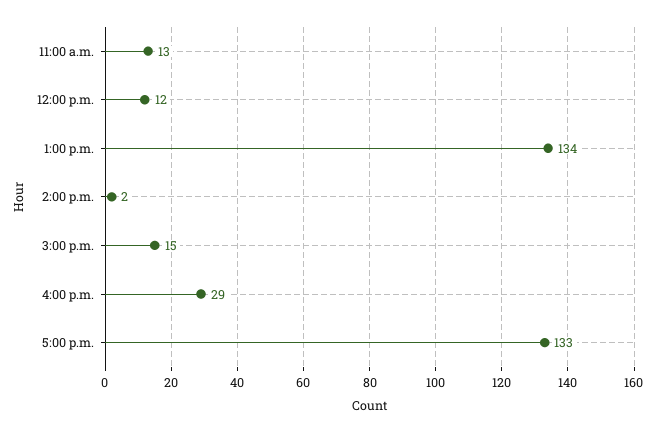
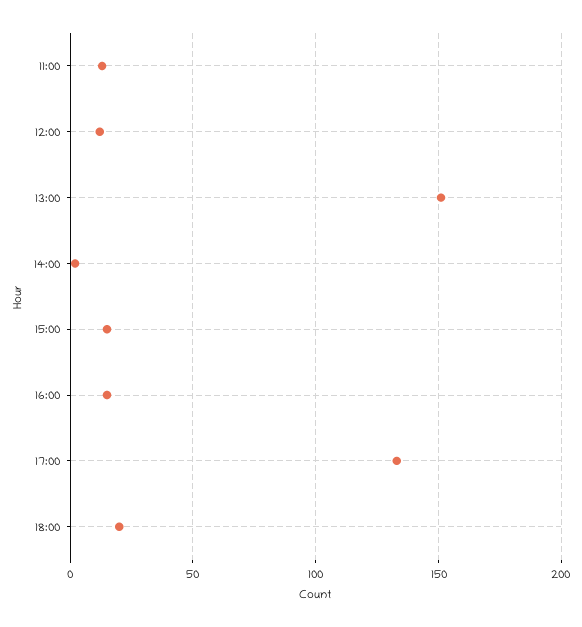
1:00 p.m.: 134 -> 150
4:00 p.m.: 29 -> 15
18:00: none -> 20

